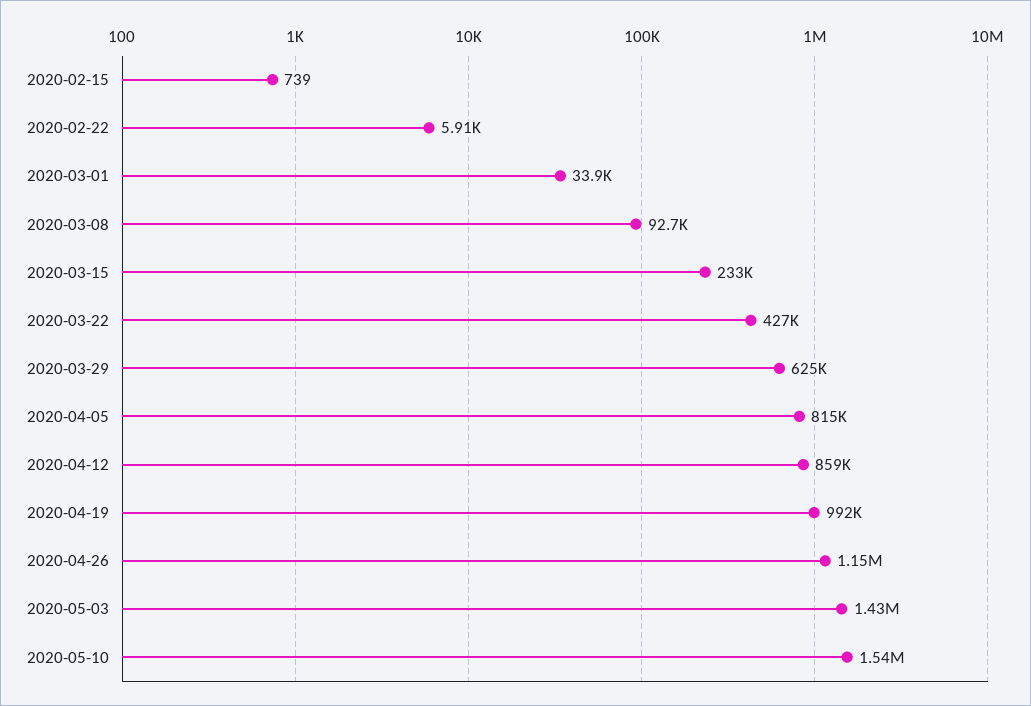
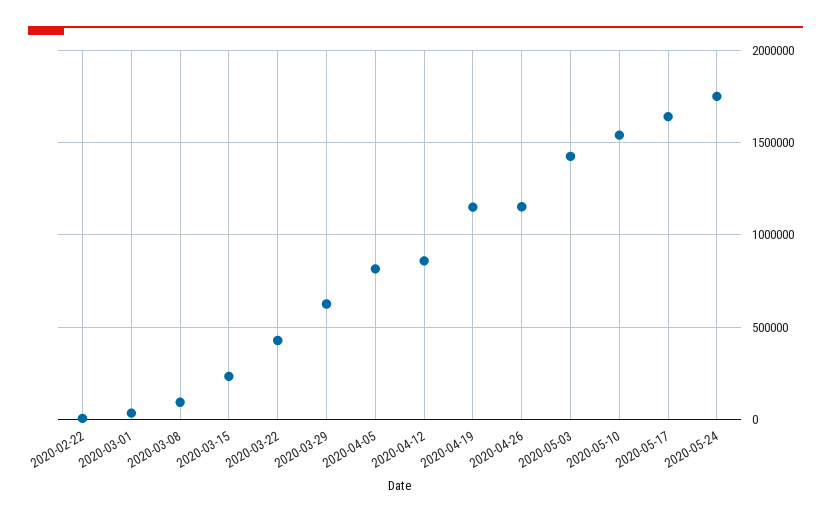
2020-02-15: 739 -> none
2020-04-19: 992000 -> 1150000
2020-05-17: none -> 1650000
2020-05-24: none -> 1750000

